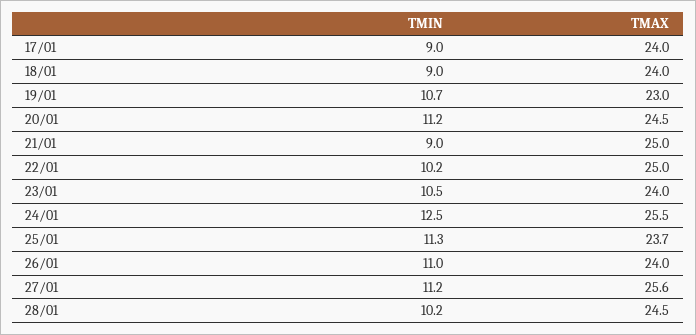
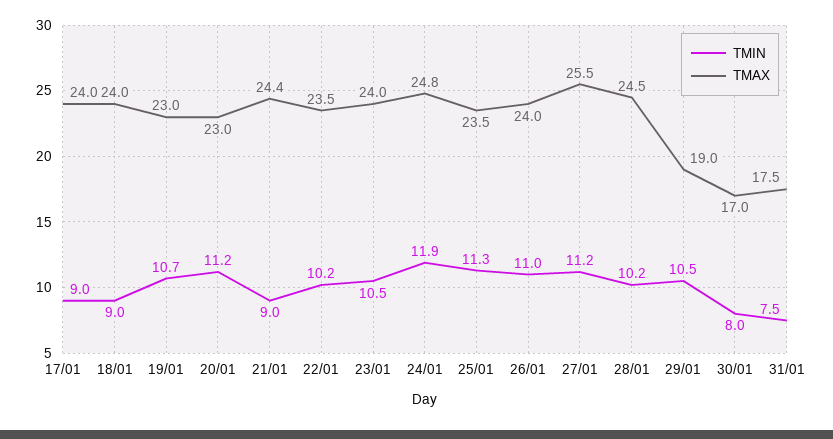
TMAX, 20/01: 24.5 -> 23
TMAX, 21/01: 25 -> 24.4
TMAX, 22/01: 25 -> 23.5
TMIN, 24/01: 12.5 -> 11.9
TMAX, 24/01: 25.5 -> 24.8
TMAX, 25/01: 23.7 -> 23.5
TMAX, 27/01: 25.6 -> 25.5
TMIN, 29/01: none -> 10.5
TMAX, 29/01: none -> 19
TMIN, 30/01: none -> 8
TMAX, 30/01: none -> 17
TMIN, 31/01: none -> 7.5
TMAX, 31/01: none -> 17.5

